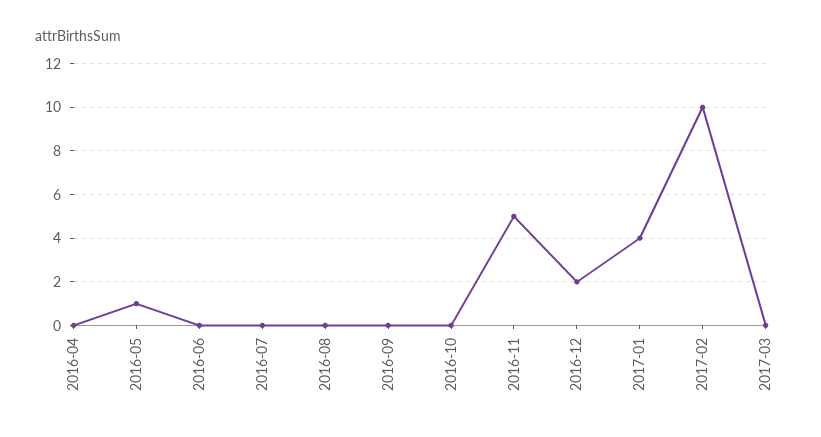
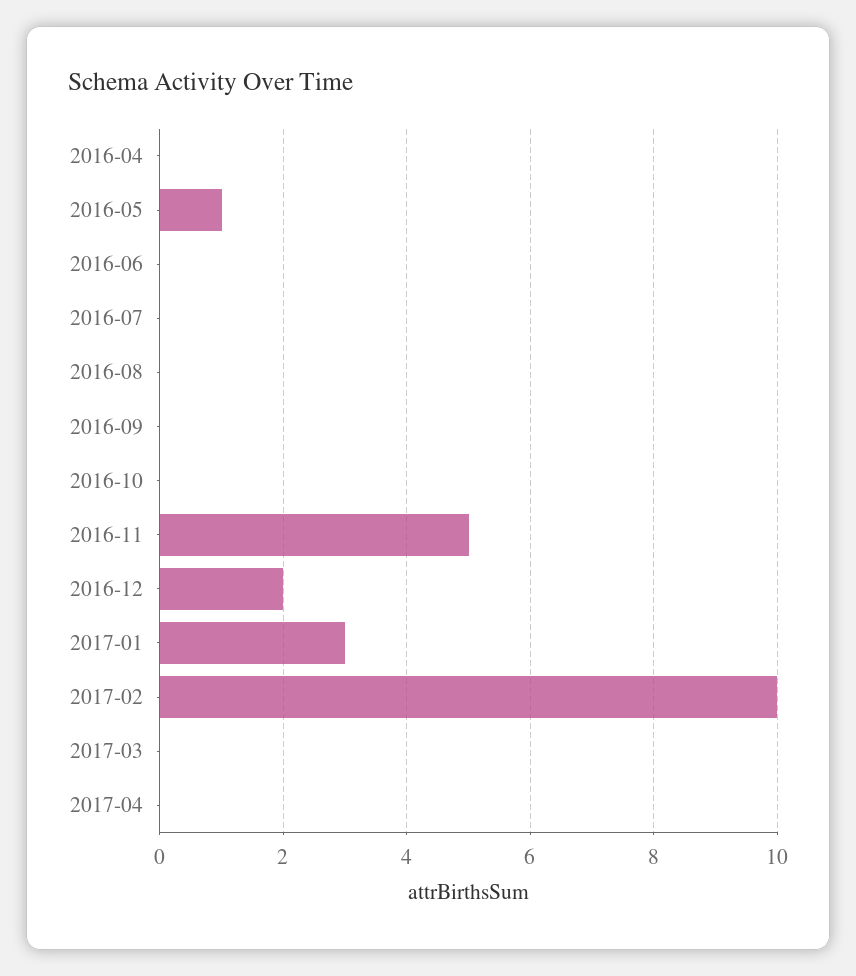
2017-01: 4 -> 3
2017-04: none -> 0

